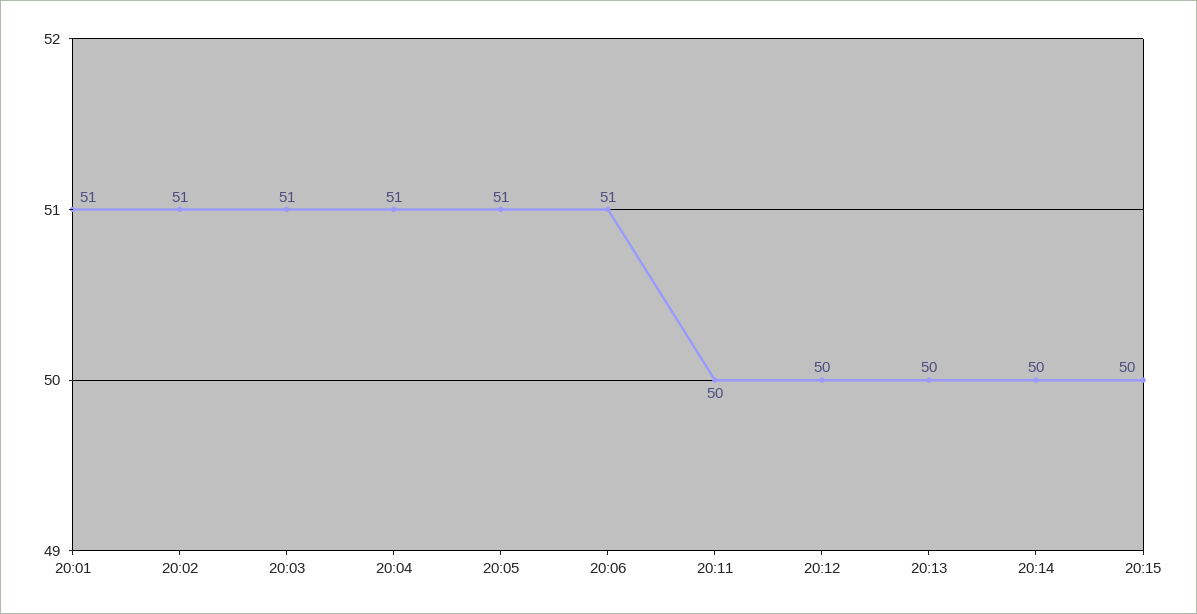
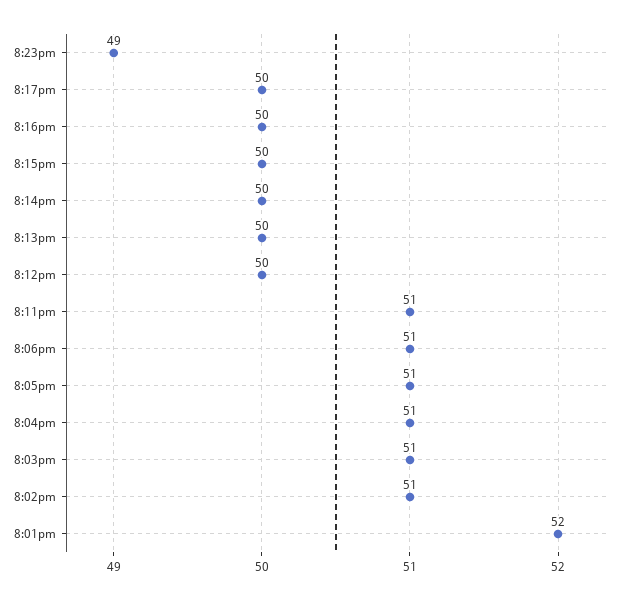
20:01: 51 -> 52
20:11: 50 -> 51
8:23pm: none -> 49
8:17pm: none -> 50
8:16pm: none -> 50

